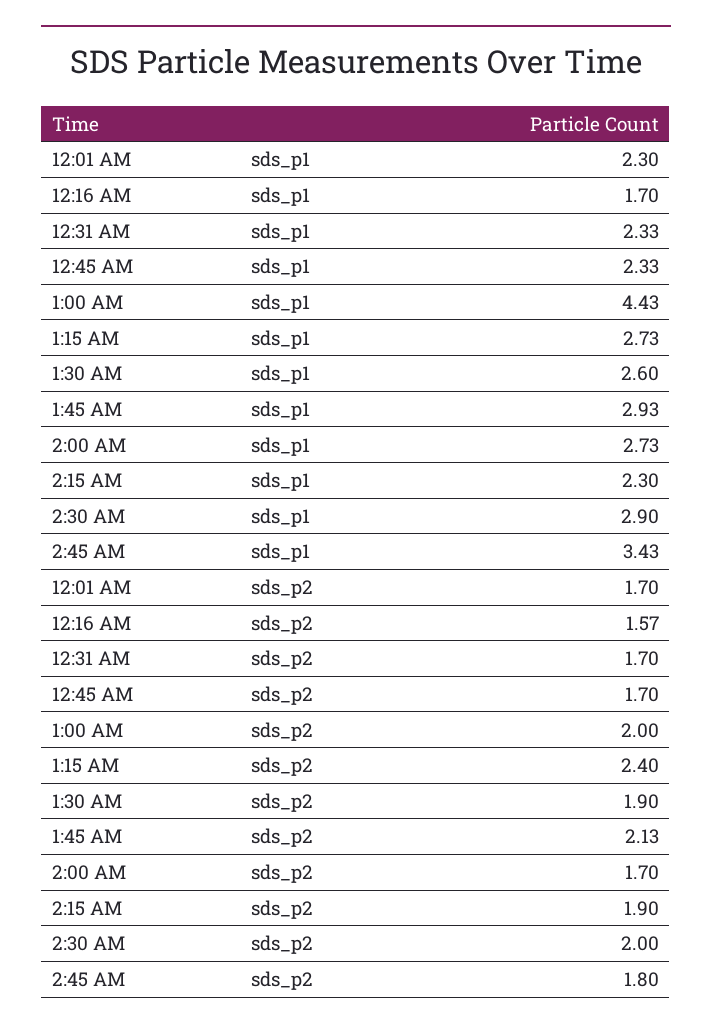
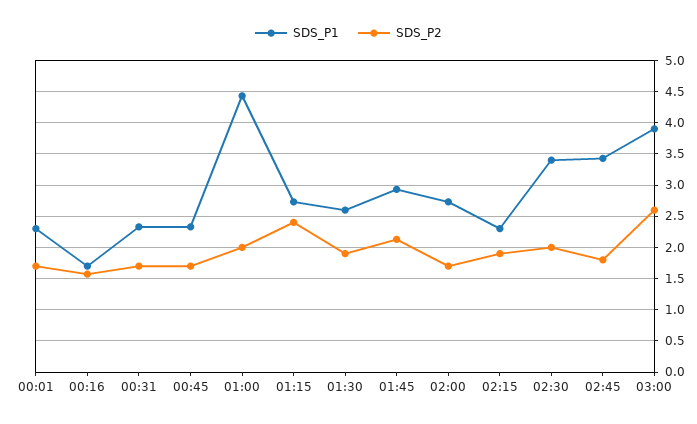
sds_p1, 2:30 AM: 2.9 -> 3.4
sds_p1, 03:00: none -> 3.9
sds_p2, 03:00: none -> 2.6

